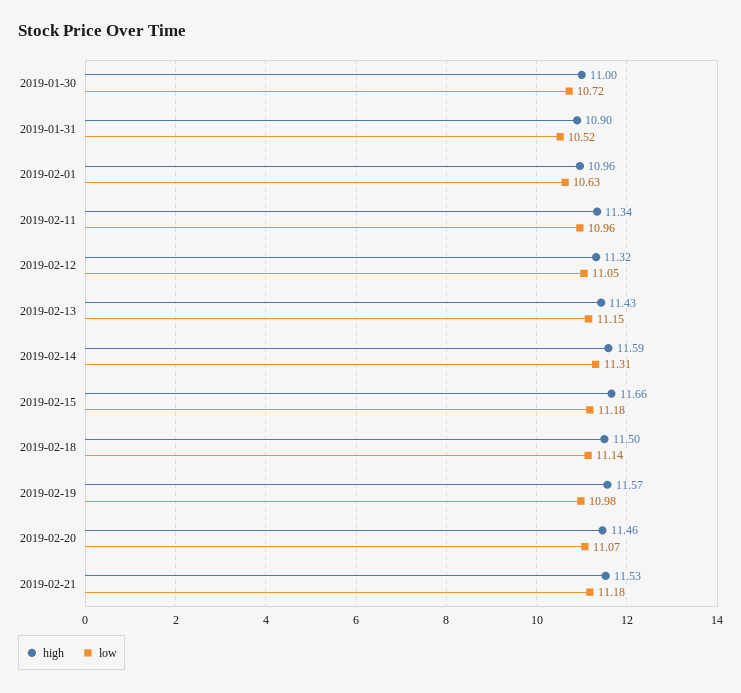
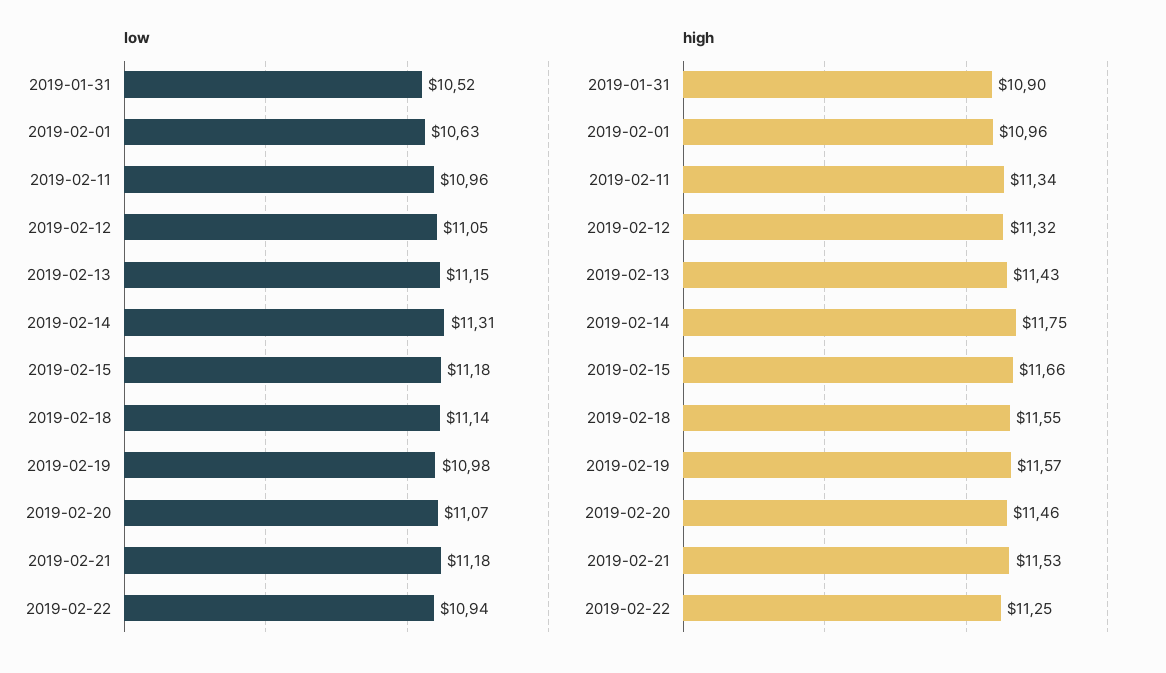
high, 2019-01-30: 11 -> none
low, 2019-01-30: 10.72 -> none
high, 2019-02-14: 11.59 -> 11.75
high, 2019-02-18: 11.5 -> 11.55
low, 2019-02-22: none -> 10.94
high, 2019-02-22: none -> 11.25

